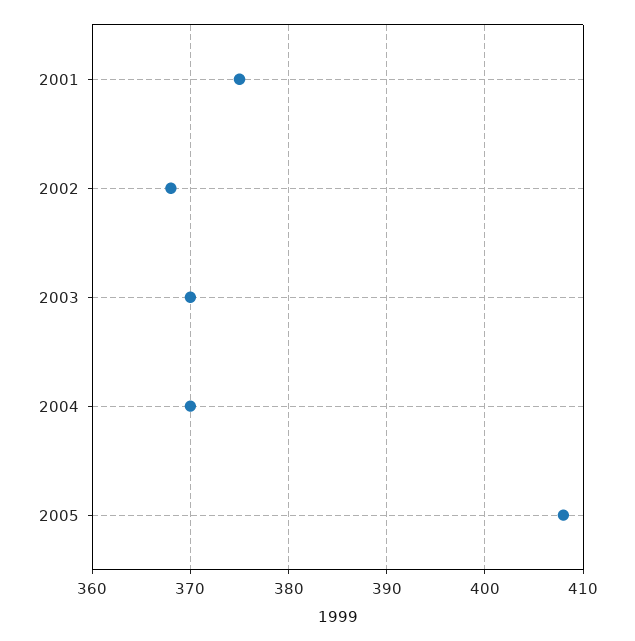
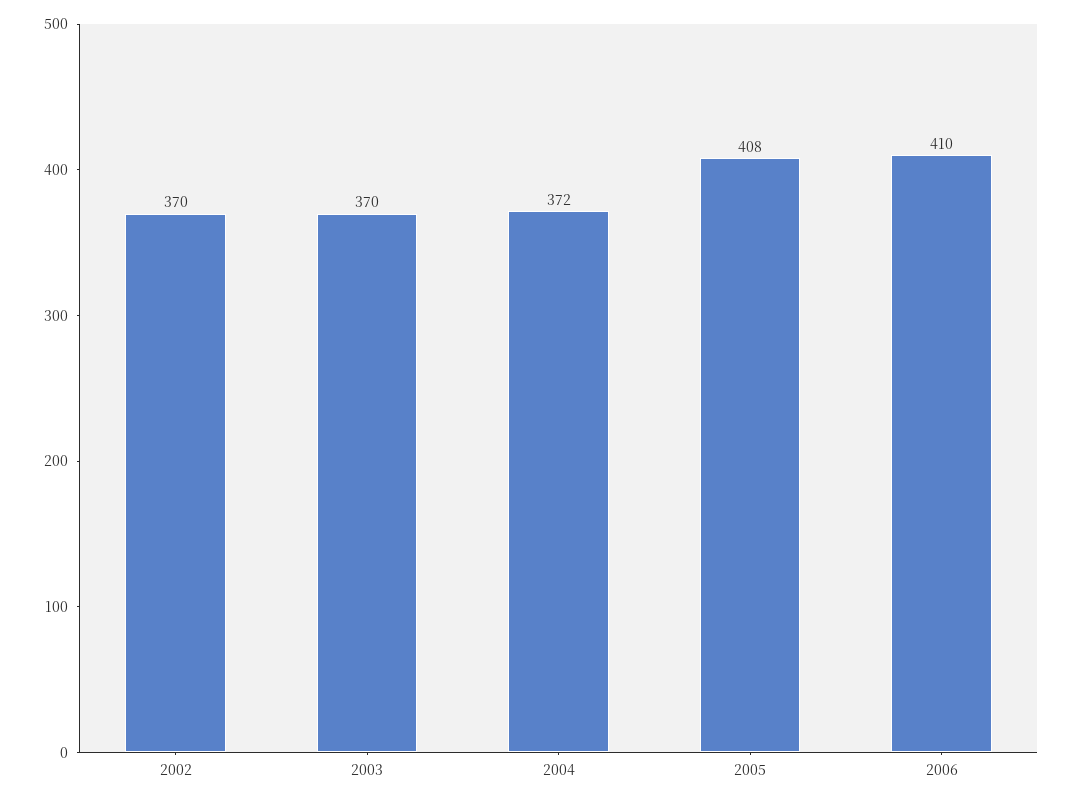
2001: 375 -> none
2002: 368 -> 370
2004: 370 -> 372
2006: none -> 410

